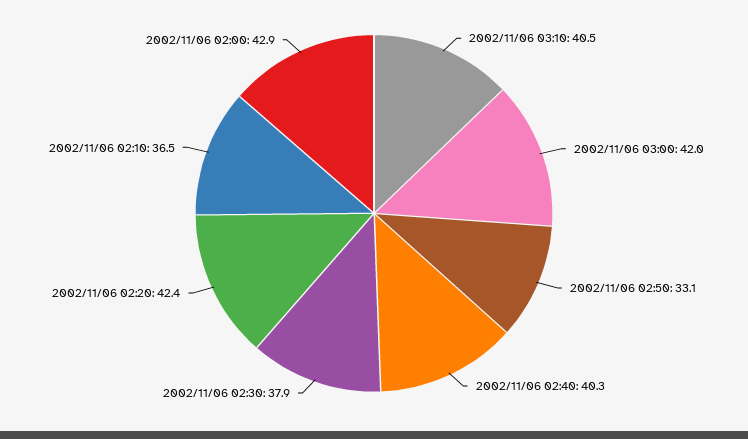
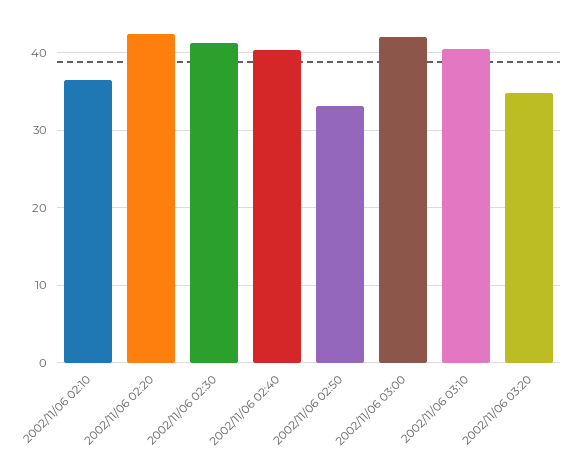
2002/11/06 02:30: 37.9 -> 41
2002/11/06 02:00: 42.9 -> none
2002/11/06 03:20: none -> 35

